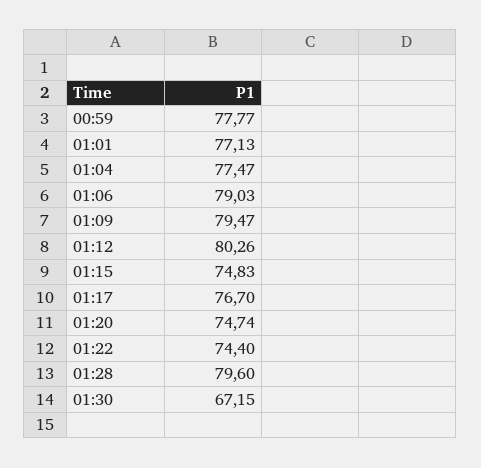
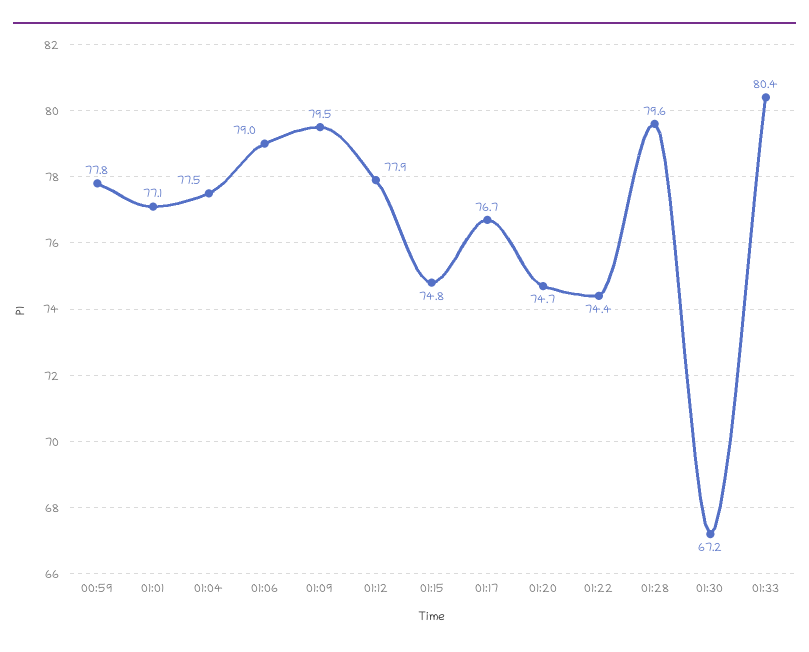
01:12: 80.26 -> 77.9
01:33: none -> 80.4

